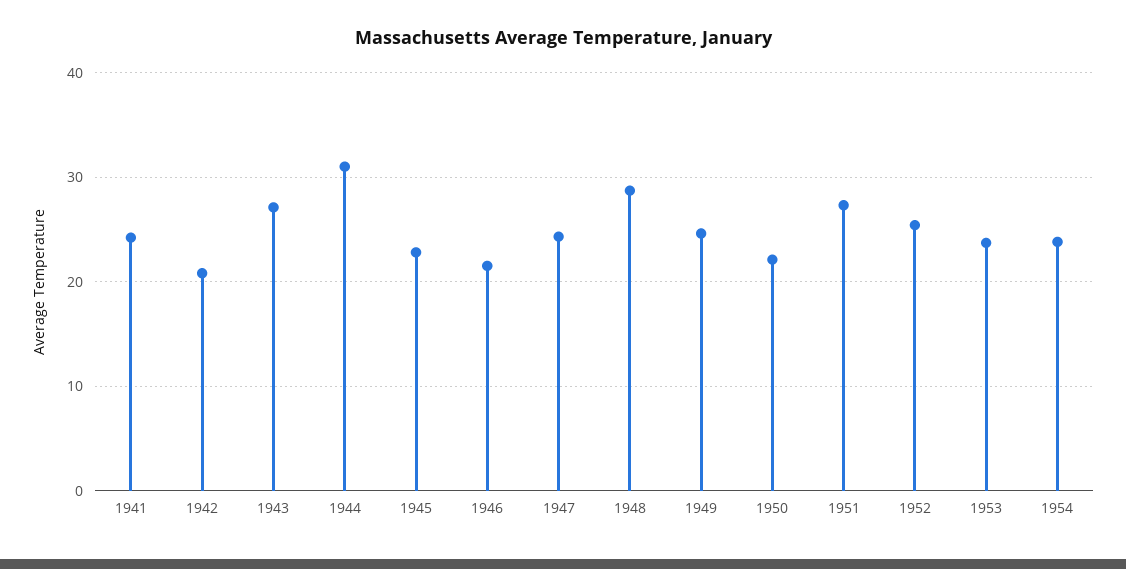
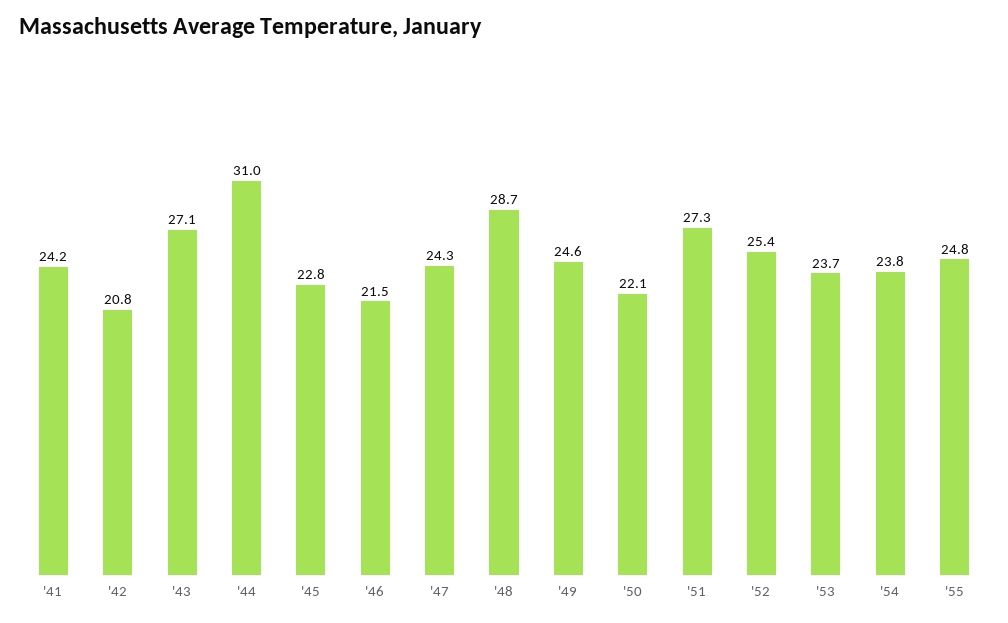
'55: none -> 24.8

